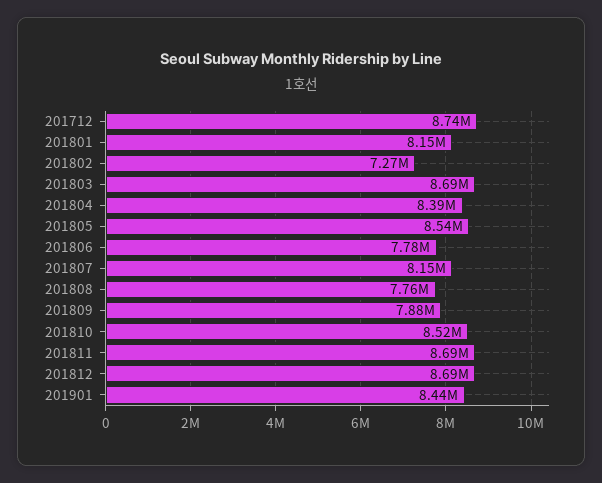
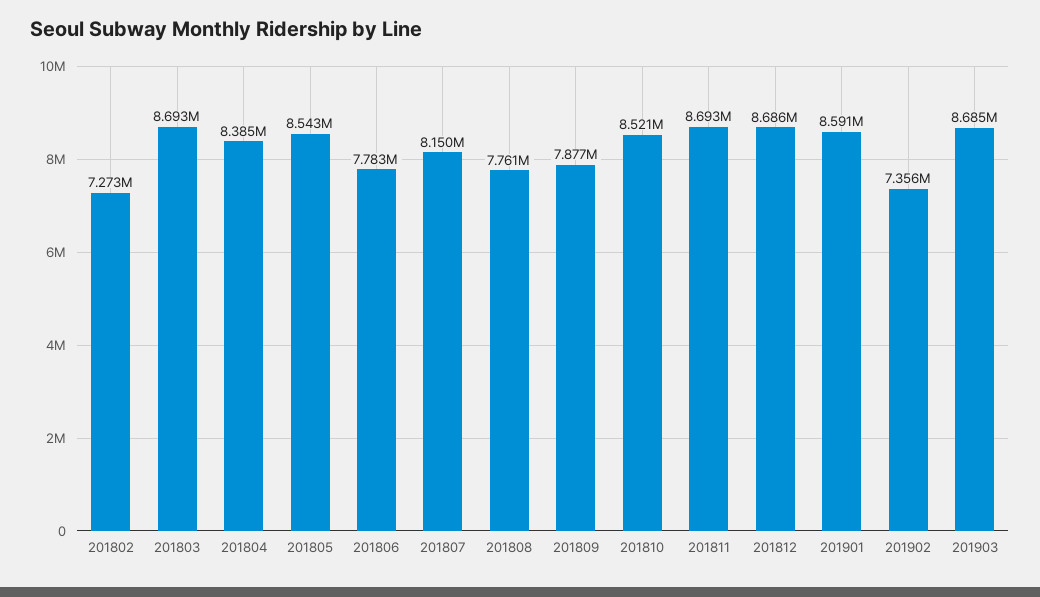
201712: 8740000 -> none
201801: 8150000 -> none
201901: 8440000 -> 8591000
201902: none -> 7356000
201903: none -> 8685000

